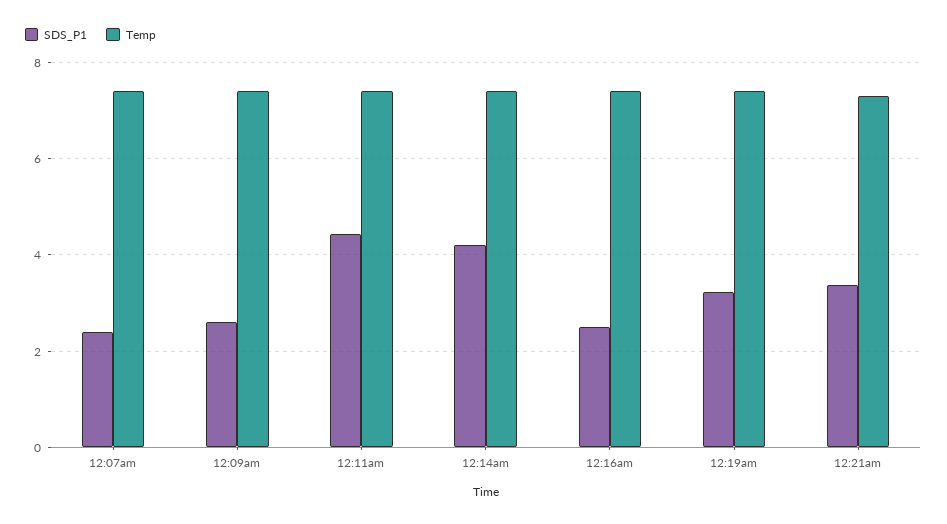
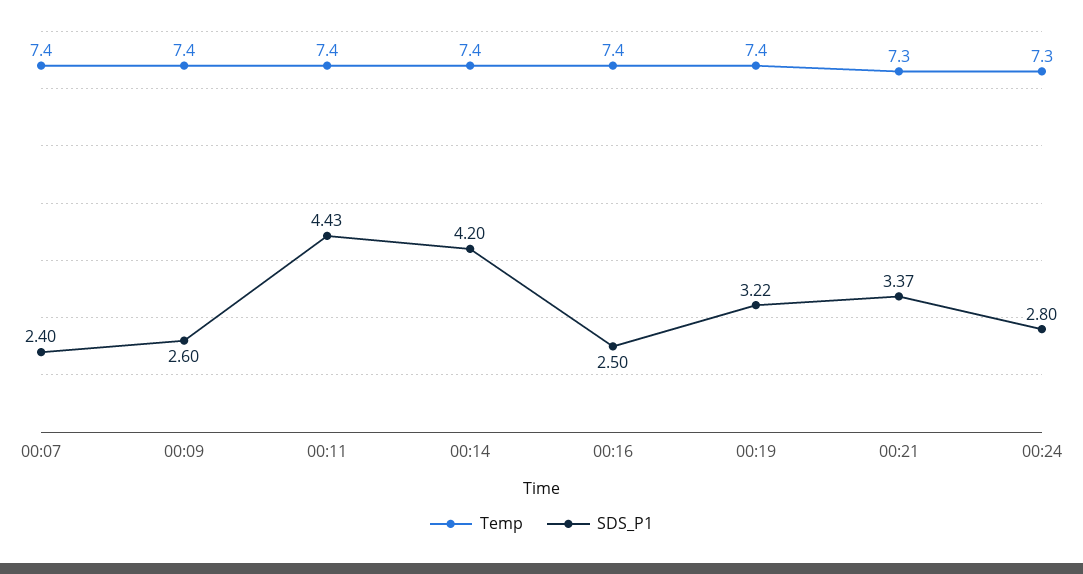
Temp, 00:24: none -> 7.3
SDS_P1, 00:24: none -> 2.8

